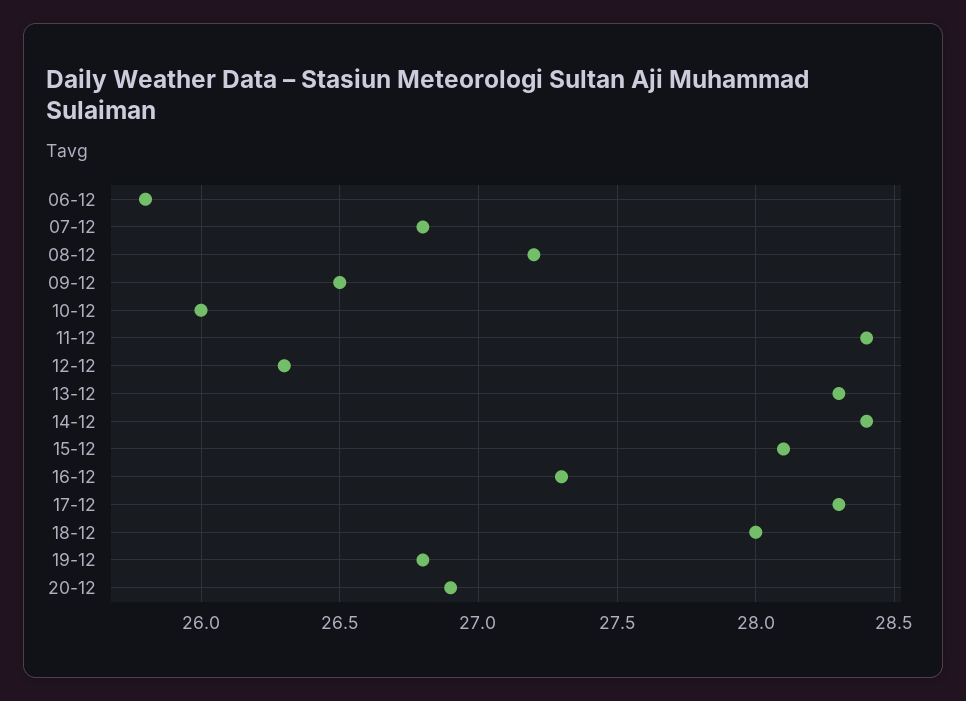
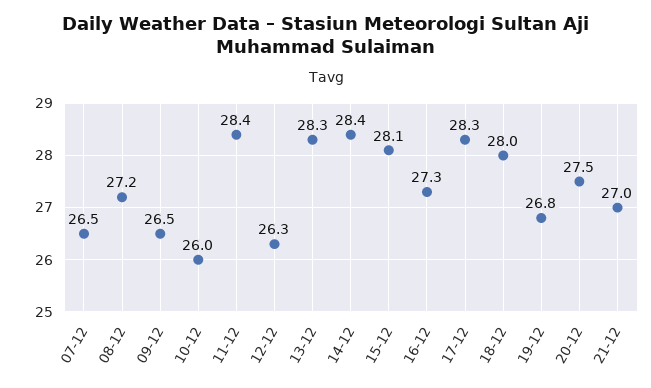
06-12: 25.8 -> none
07-12: 26.8 -> 26.5
20-12: 26.9 -> 27.5
21-12: none -> 27

